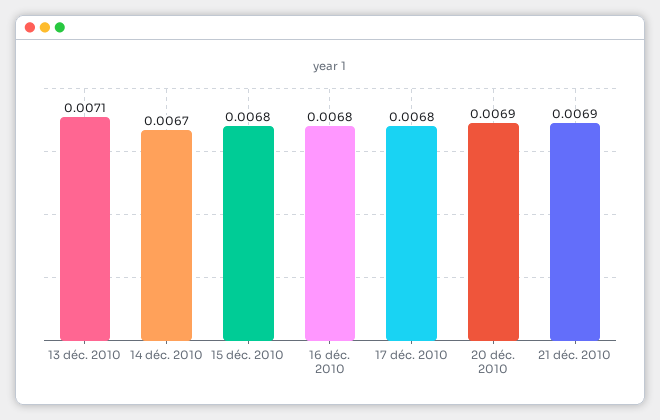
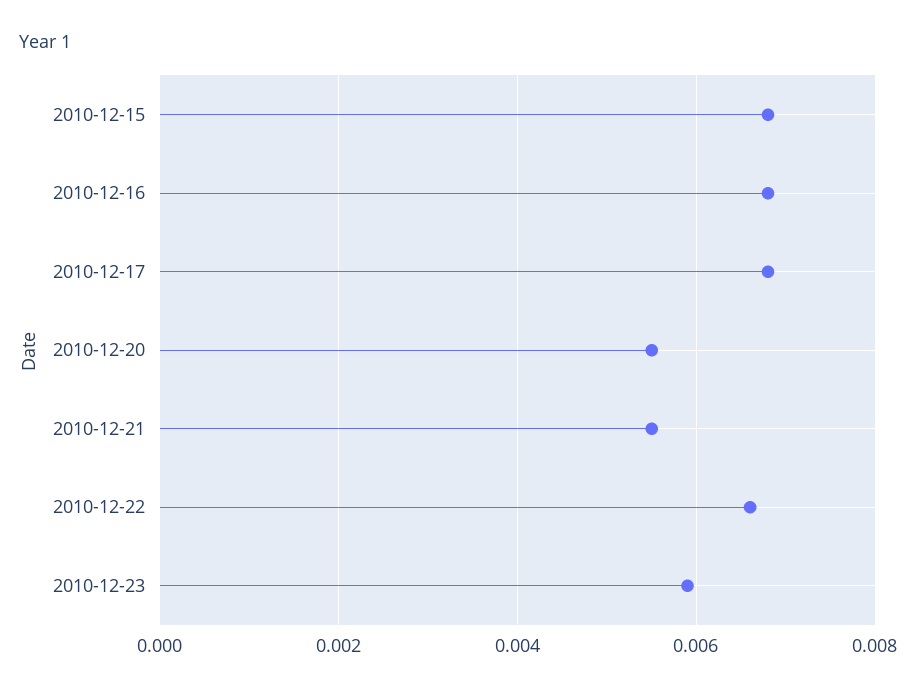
13 déc. 2010: 0.0071 -> none
14 déc. 2010: 0.0067 -> none
20 déc. 2010: 0.0069 -> 0.0055
21 déc. 2010: 0.0069 -> 0.0055
2010-12-22: none -> 0.0065
2010-12-23: none -> 0.006

